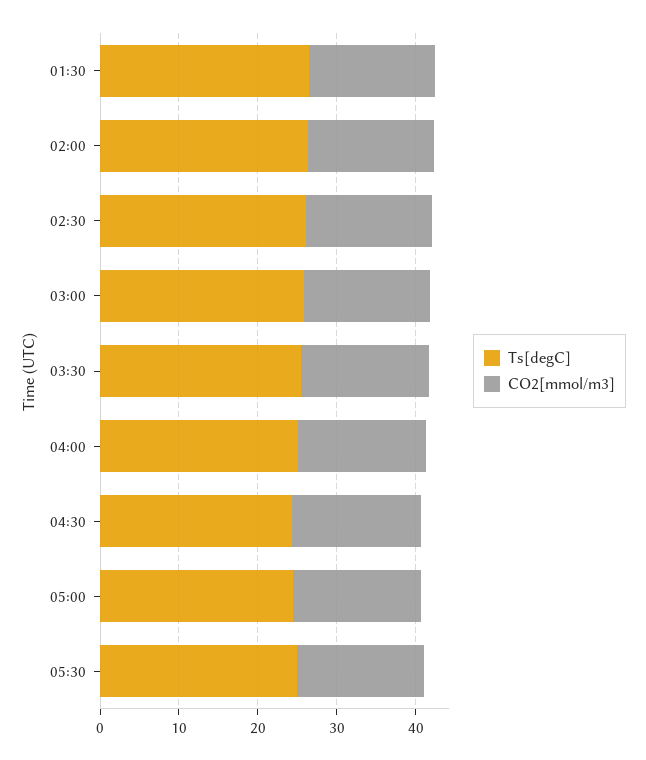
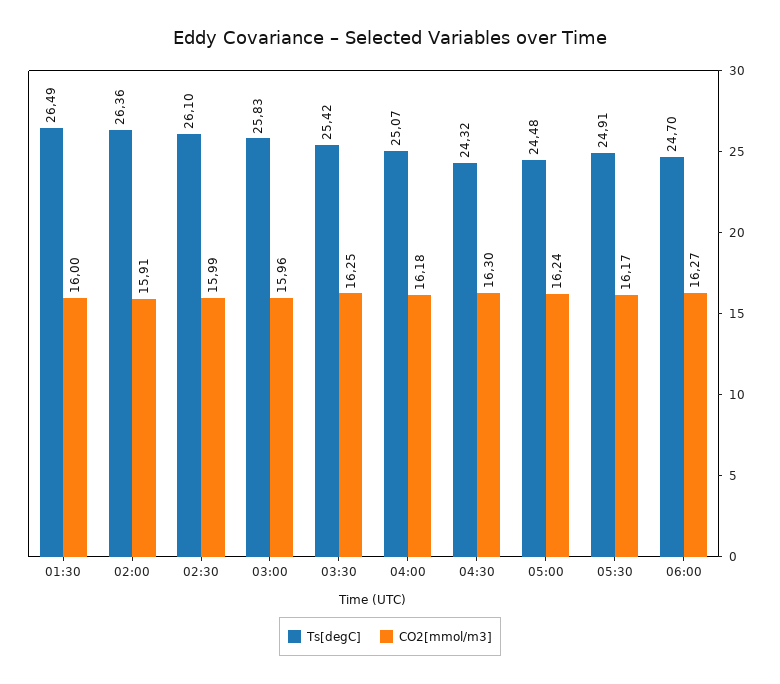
Ts[degC], 06:00: none -> 24.7
CO2[mmol/m3], 06:00: none -> 16.27

